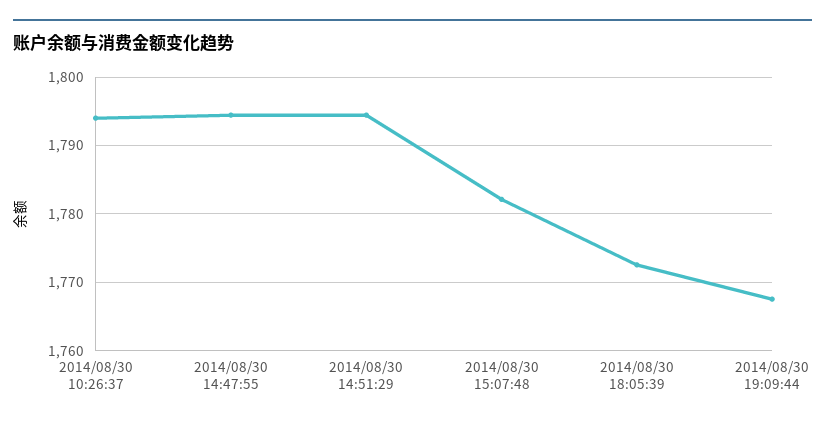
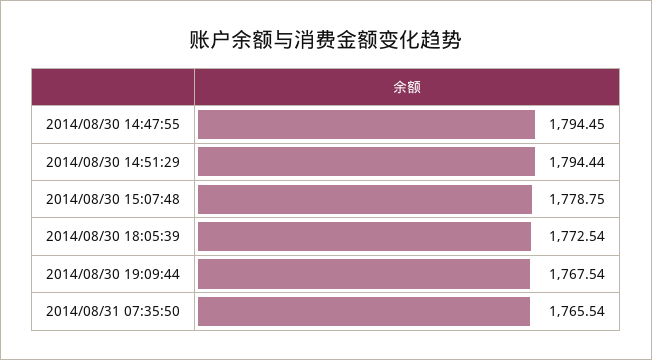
2014/08/30 10:26:37: 1794 -> none
2014/08/30 15:07:48: 1782 -> 1778.75
2014/08/31 07:35:50: none -> 1765.54

